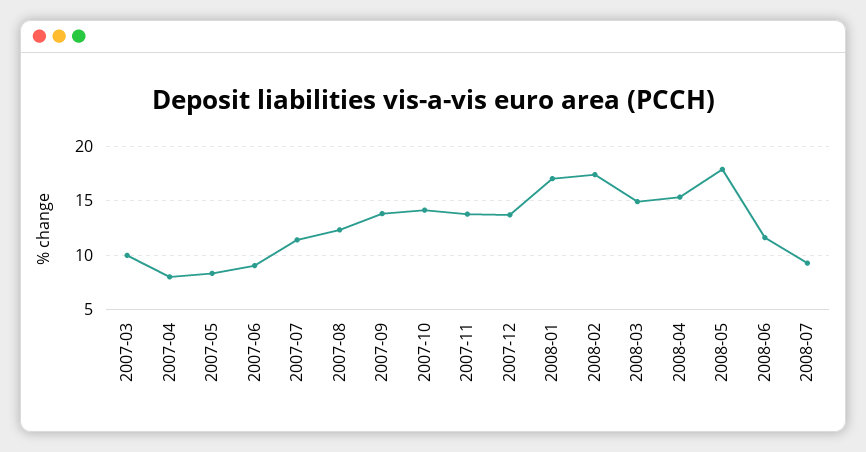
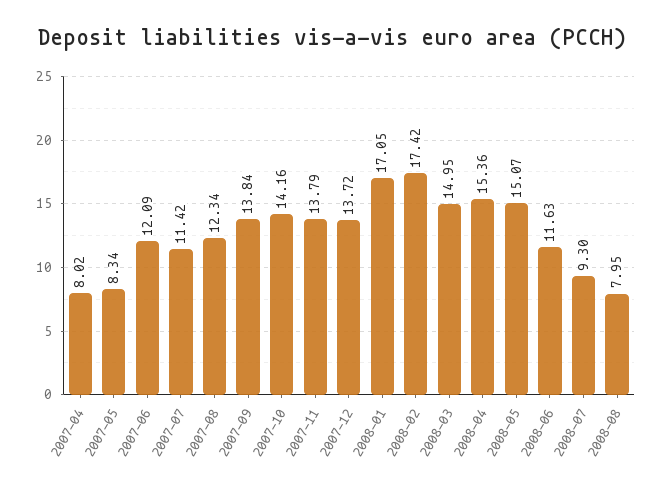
2007-03: 10 -> none
2007-06: 9 -> 12.09
2008-05: 18 -> 15.07
2008-08: none -> 7.95

